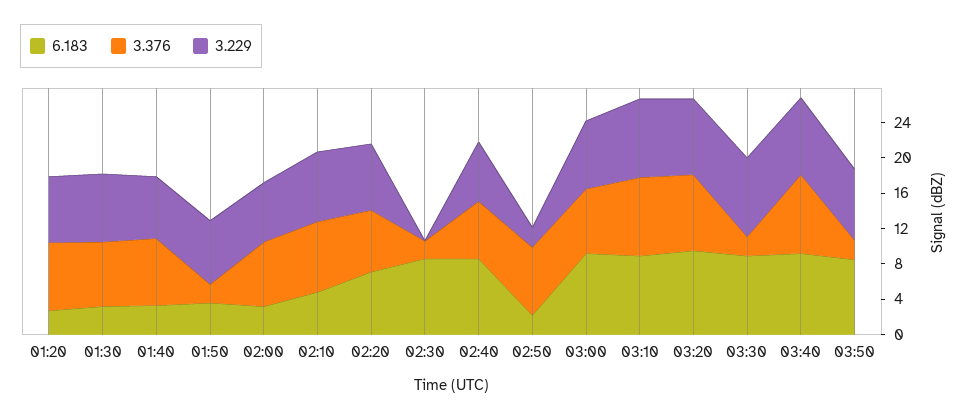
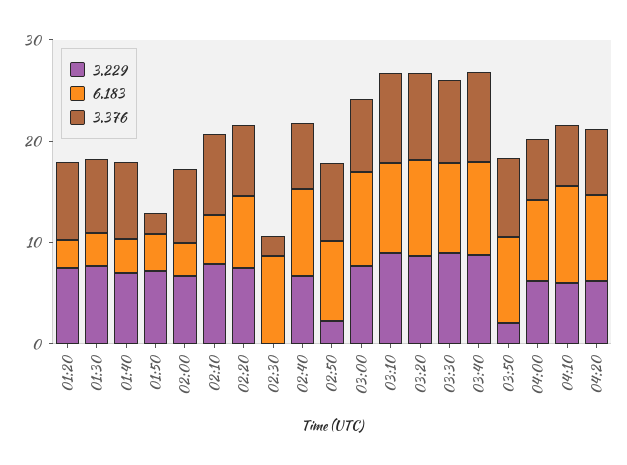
6.183, 02:50: 2 -> 8
3.376, 03:30: 2 -> 8
3.376, 03:50: 2 -> 8
3.229, 03:50: 8 -> 2
3.229, 04:00: none -> 6
6.183, 04:00: none -> 8
3.376, 04:00: none -> 6
3.229, 04:10: none -> 6
6.183, 04:10: none -> 10
3.376, 04:10: none -> 6
3.229, 04:20: none -> 6
6.183, 04:20: none -> 8
3.376, 04:20: none -> 6

